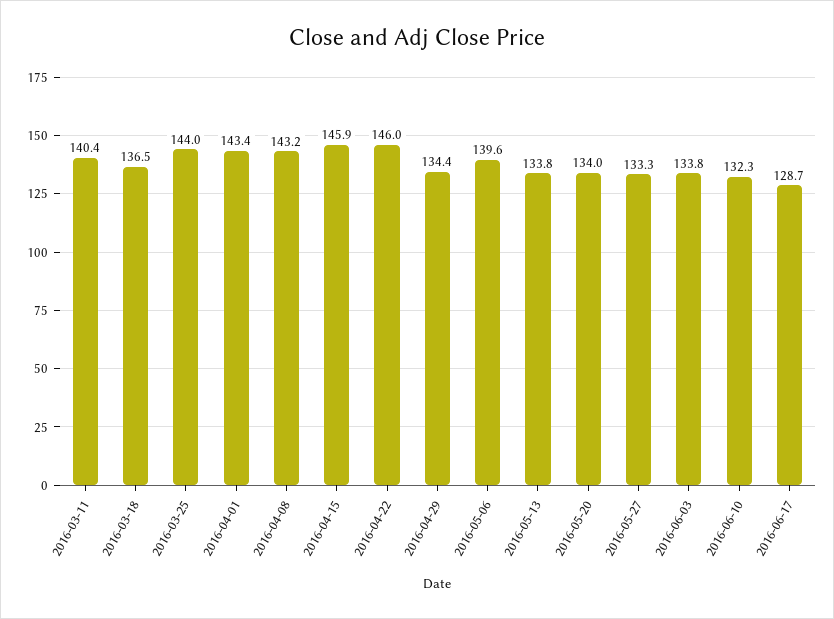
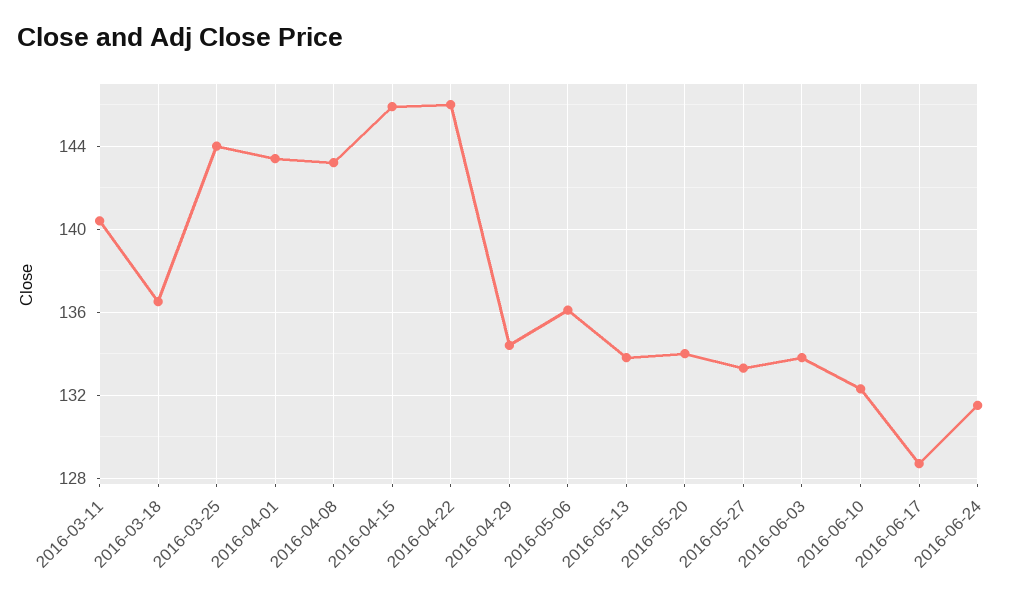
2016-05-06: 139.6 -> 136
2016-06-24: none -> 131.5

